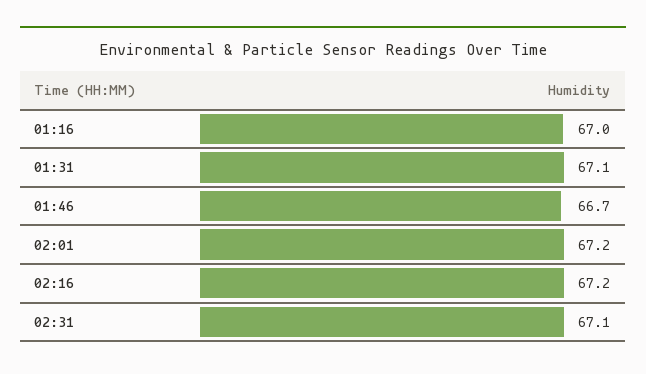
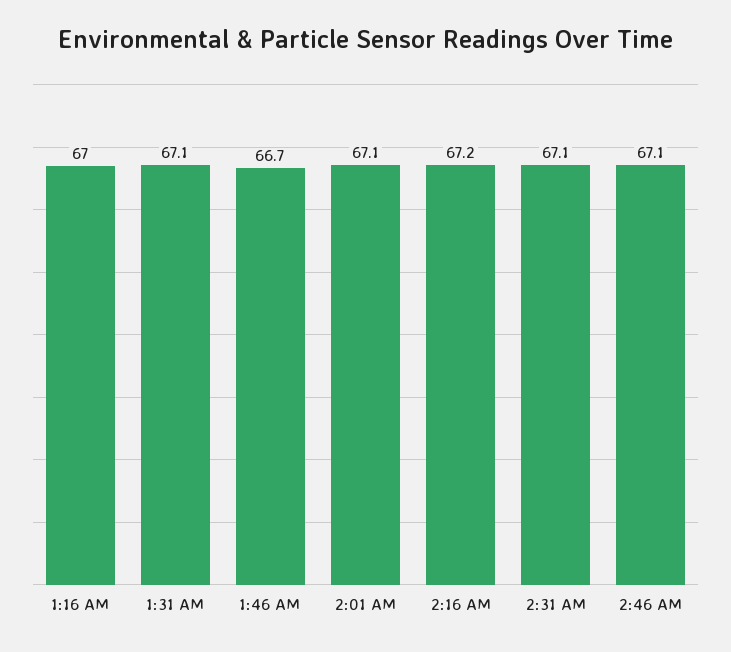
02:01: 67.2 -> 67.1
2:46 AM: none -> 67.1

